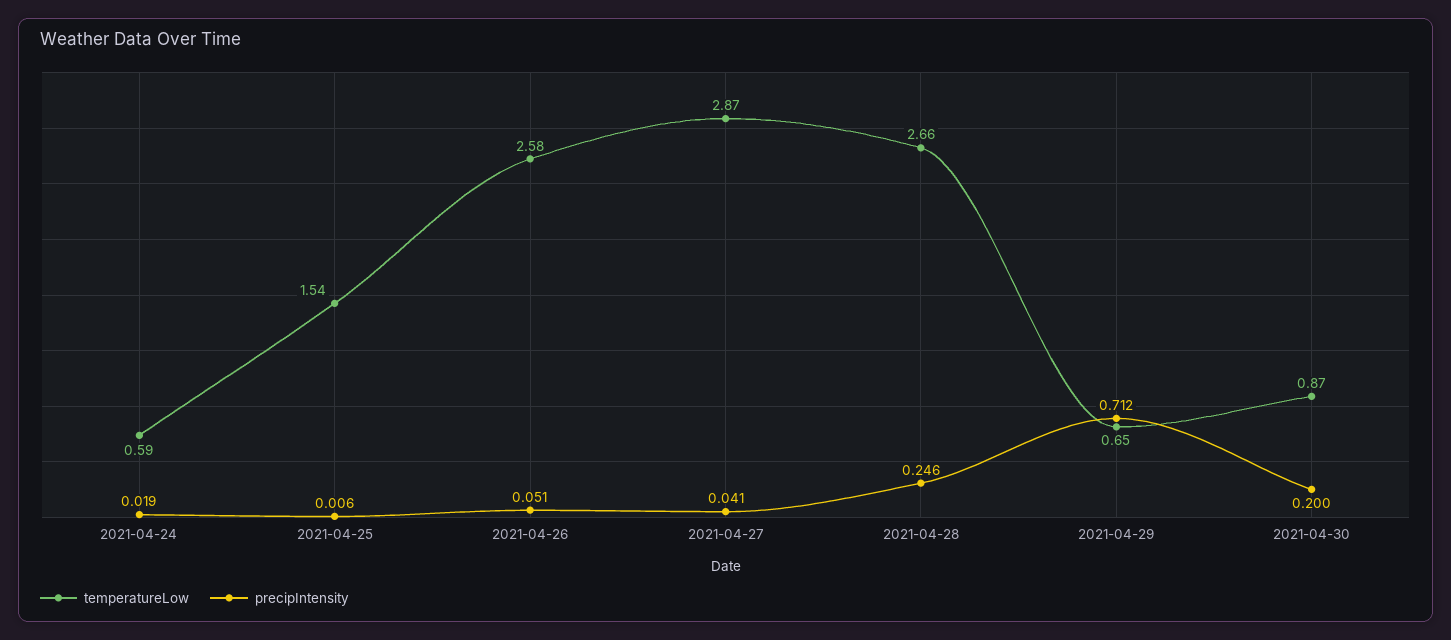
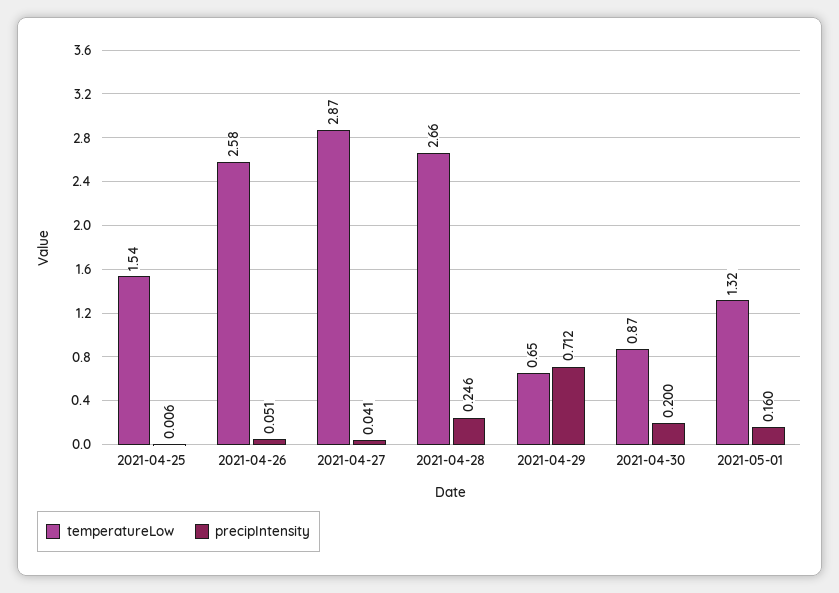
temperatureLow, 2021-04-24: 0.59 -> none
precipIntensity, 2021-04-24: 0.019 -> none
temperatureLow, 2021-05-01: none -> 1.32
precipIntensity, 2021-05-01: none -> 0.16

